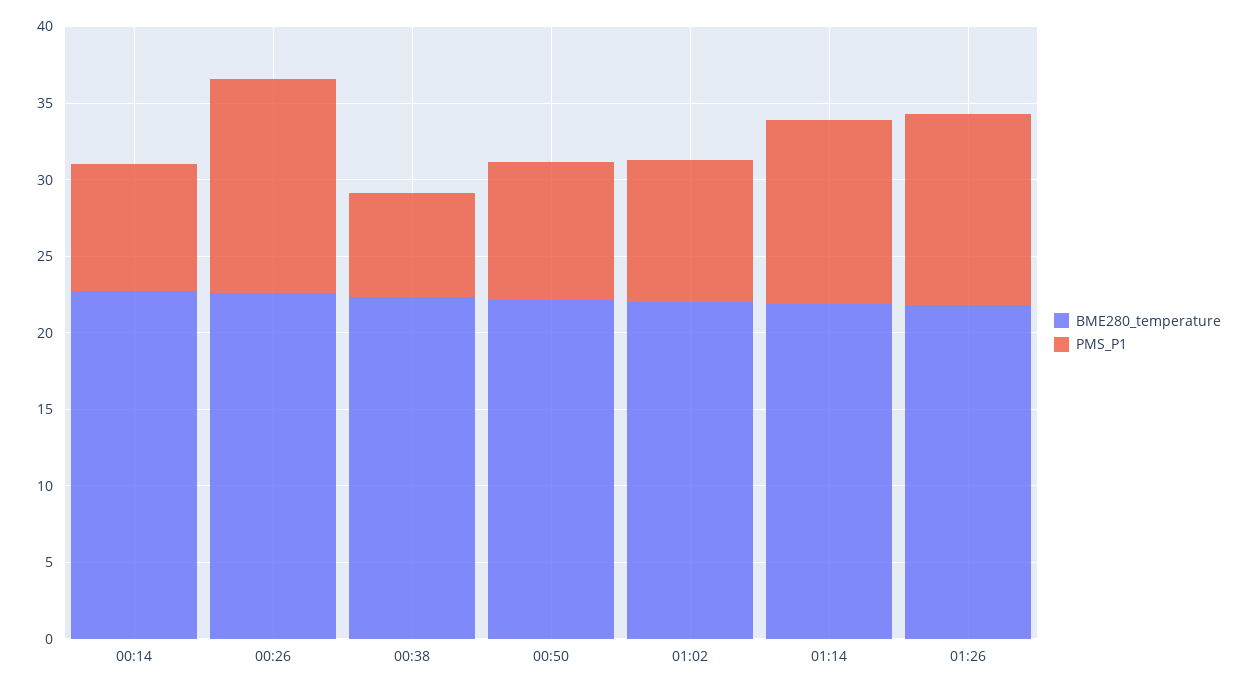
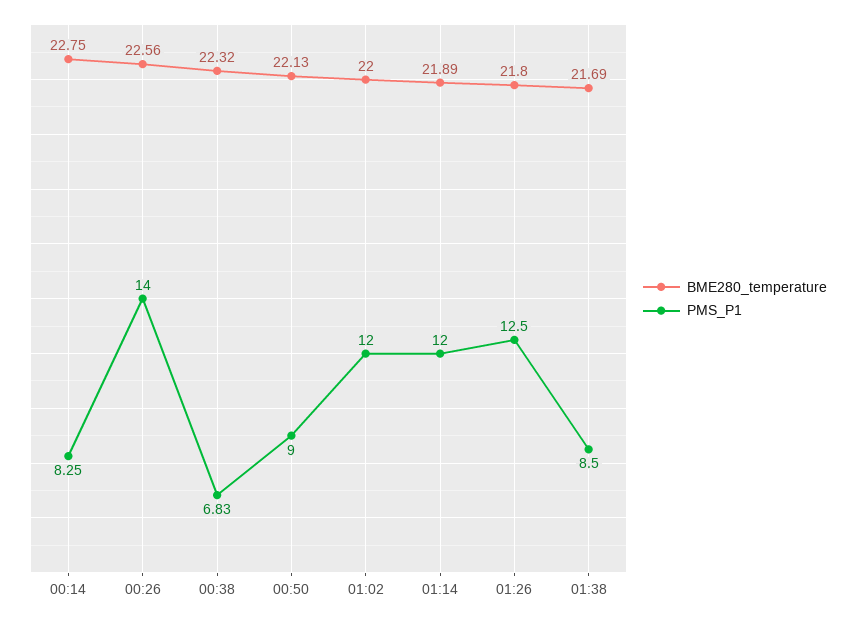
PMS_P1, 01:02: 9 -> 12
BME280_temperature, 01:38: none -> 21.69
PMS_P1, 01:38: none -> 8.5

